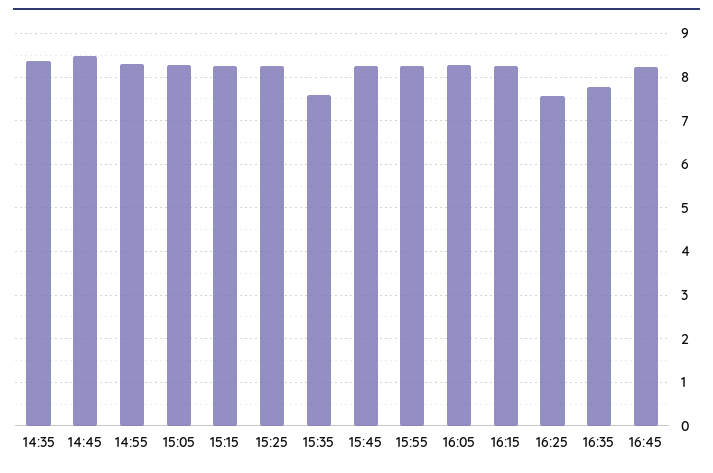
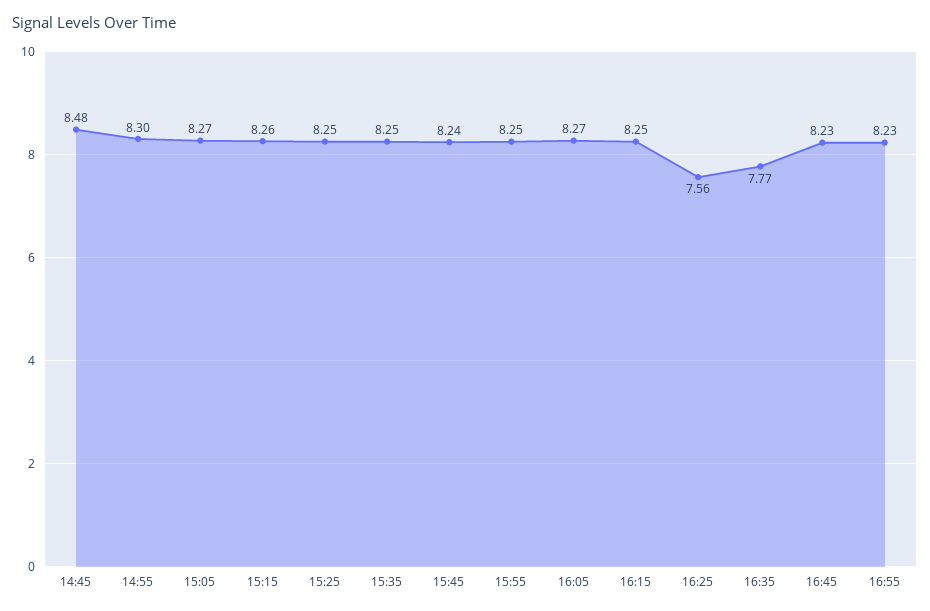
14:35: 8.4 -> none
15:35: 7.6 -> 8.25
16:55: none -> 8.23

